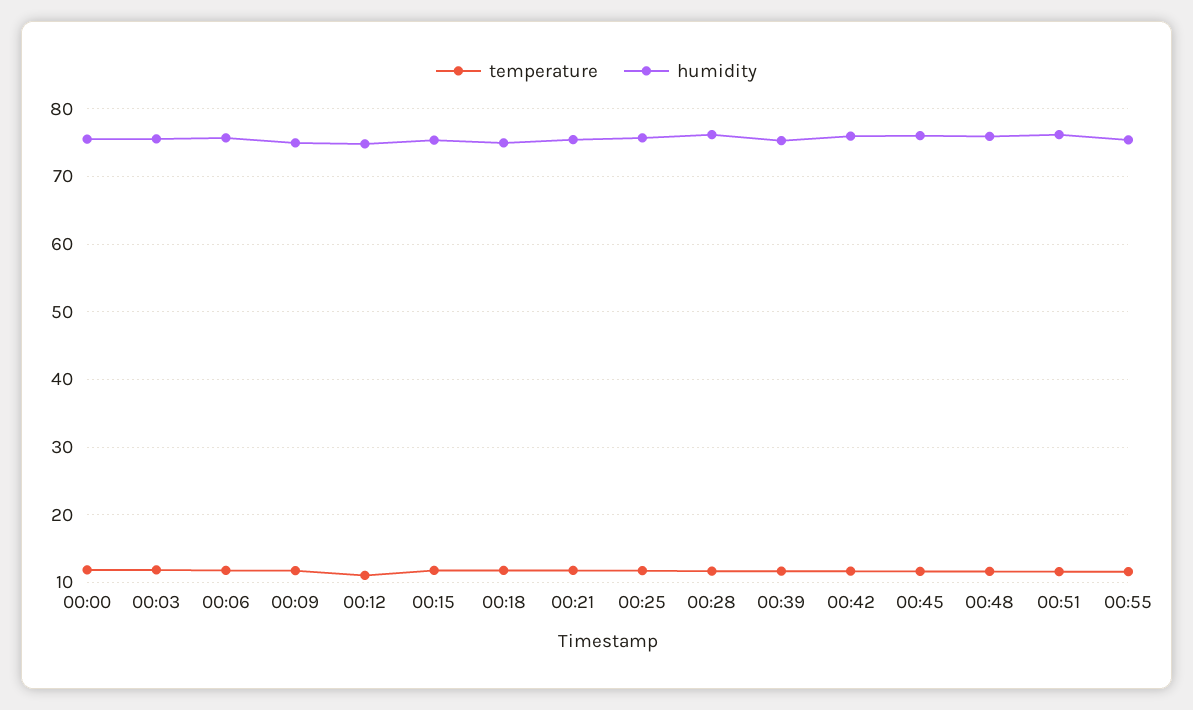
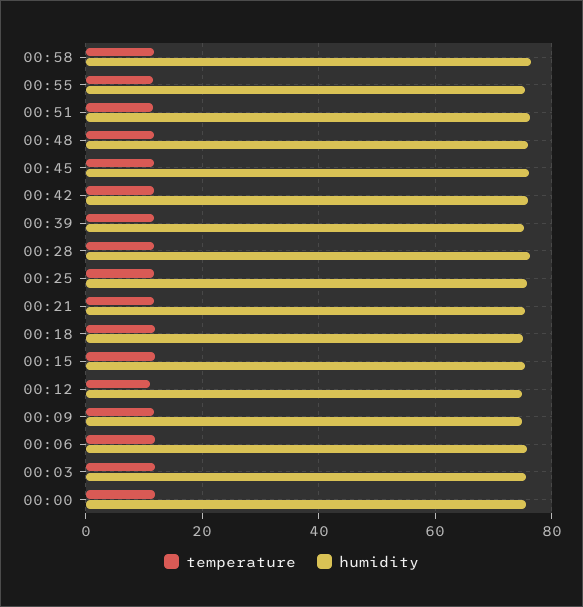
temperature, 00:58: none -> 12
humidity, 00:58: none -> 76

